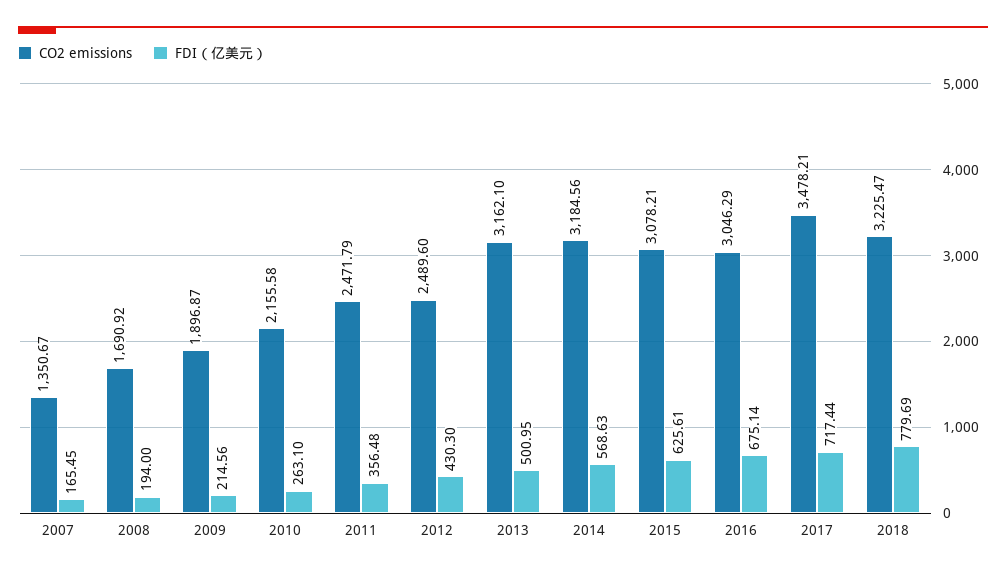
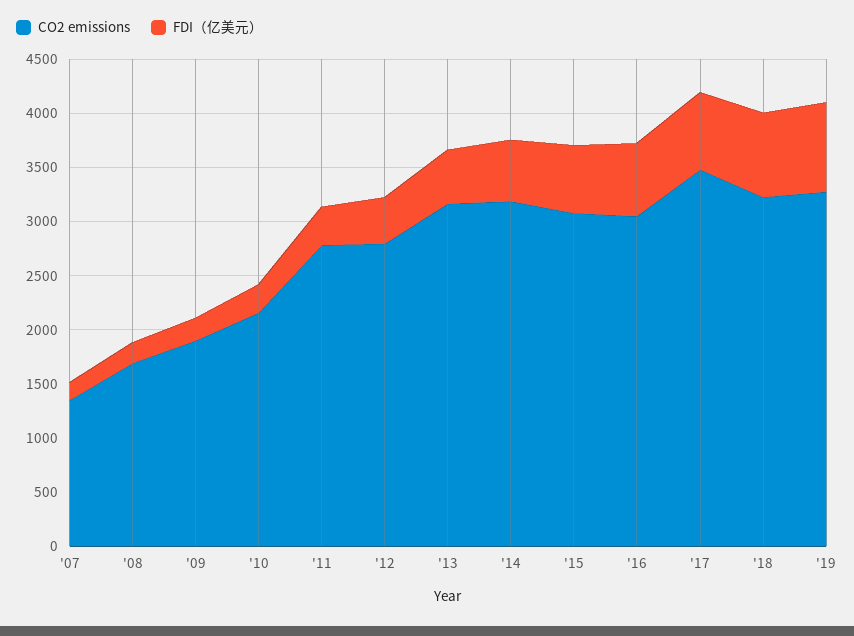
CO2 emissions, 2011: 2471.79 -> 2800
CO2 emissions, 2012: 2489.6 -> 2800
CO2 emissions, '19: none -> 3300
FDI（亿美元）, '19: none -> 800

